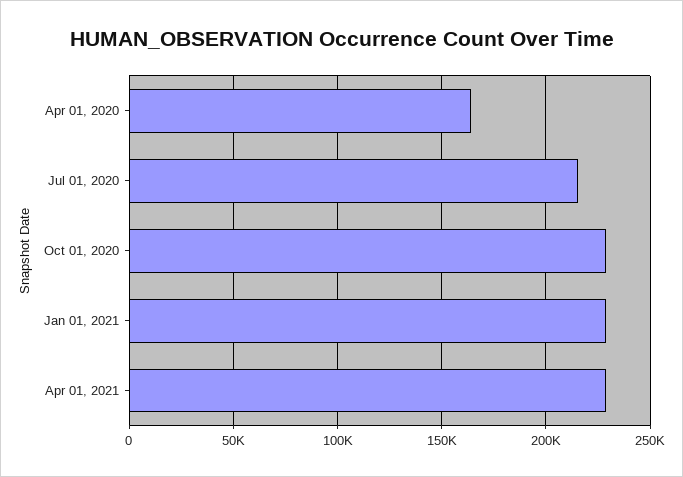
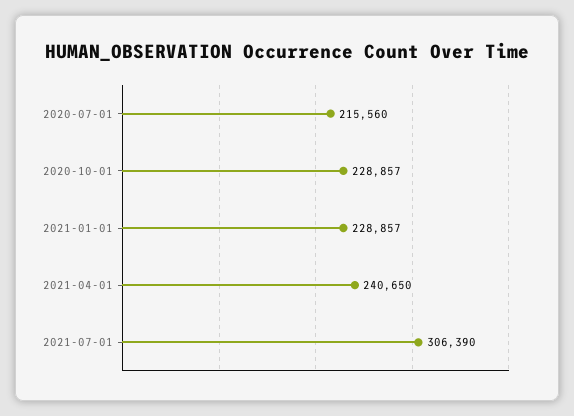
Apr 01, 2020: 165000 -> none
Apr 01, 2021: 230000 -> 240650
2021-07-01: none -> 306390

